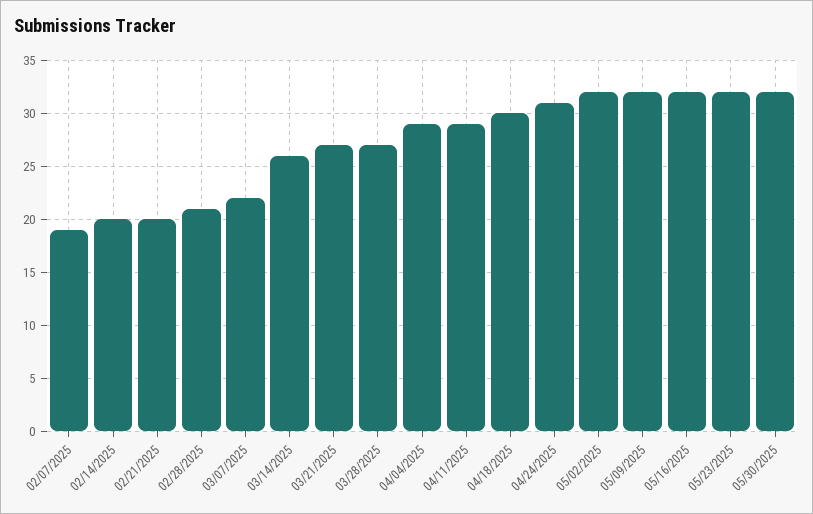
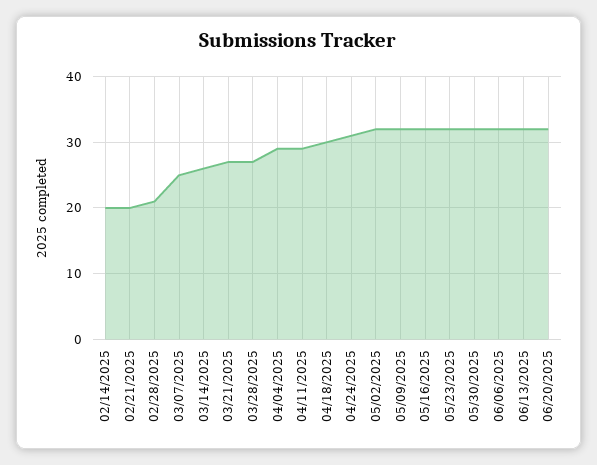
02/07/2025: 19 -> none
03/07/2025: 22 -> 25
06/06/2025: none -> 32
06/13/2025: none -> 32
06/20/2025: none -> 32

